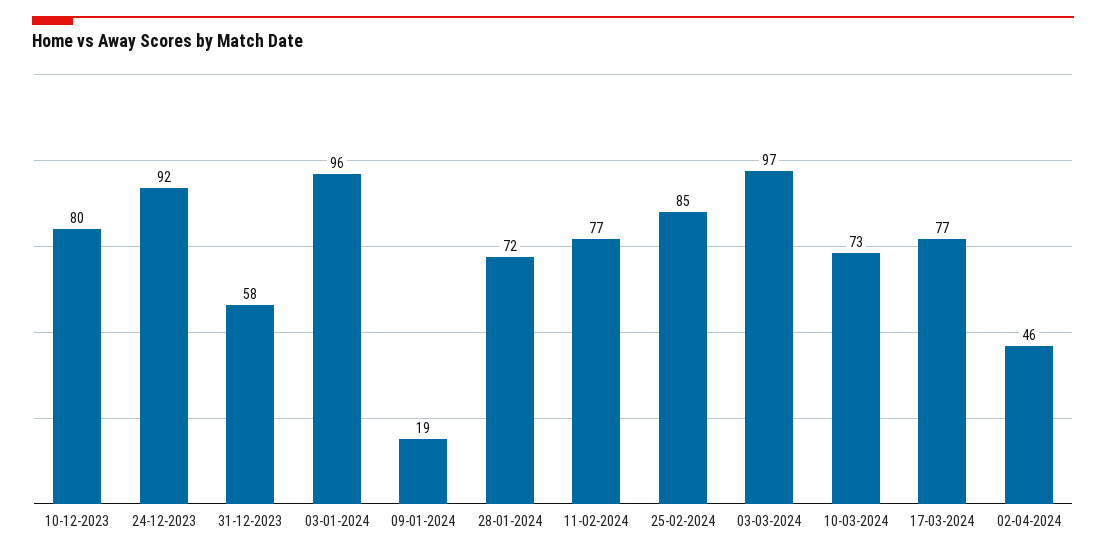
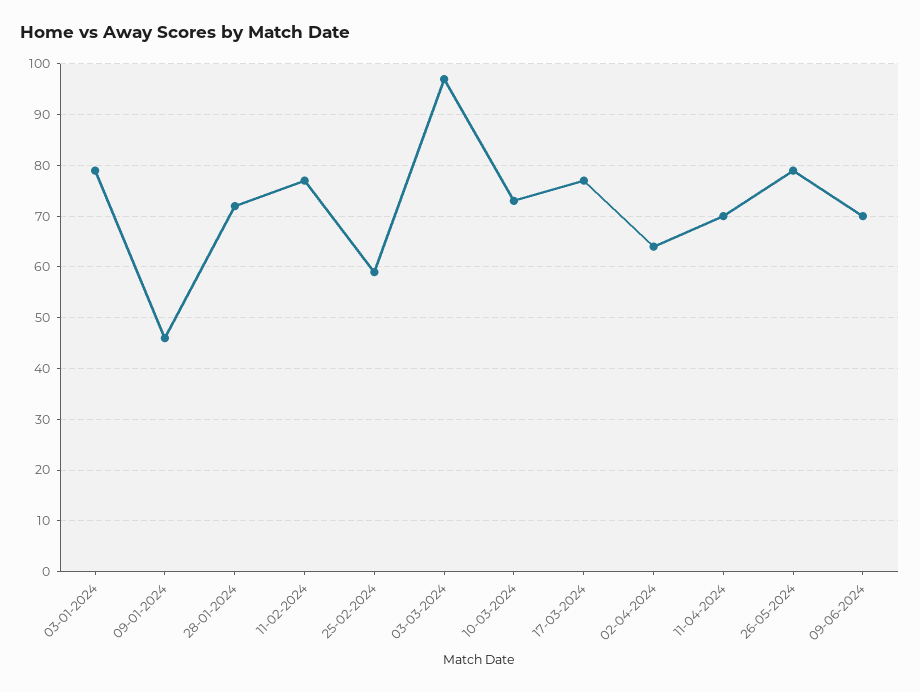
10-12-2023: 80 -> none
24-12-2023: 92 -> none
31-12-2023: 58 -> none
03-01-2024: 96 -> 80
09-01-2024: 19 -> 45
25-02-2024: 85 -> 60
02-04-2024: 46 -> 65
11-04-2024: none -> 70
26-05-2024: none -> 80
09-06-2024: none -> 70

